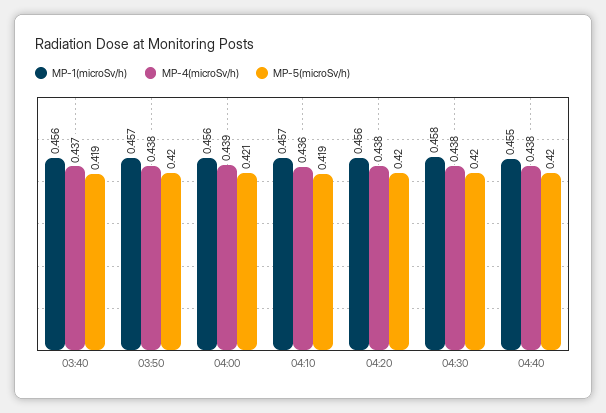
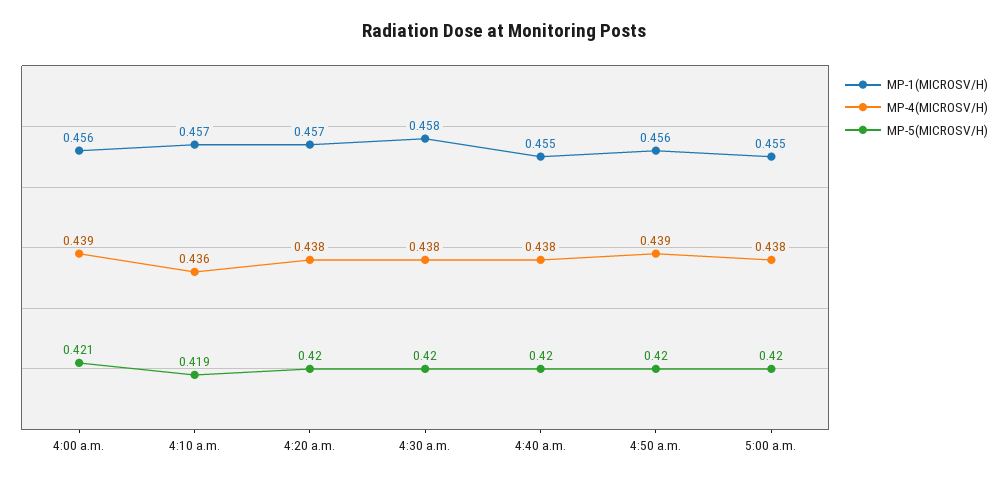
MP-1(microSv/h), 03:40: 0.456 -> none
MP-4(microSv/h), 03:40: 0.437 -> none
MP-5(microSv/h), 03:40: 0.419 -> none
MP-1(microSv/h), 03:50: 0.457 -> none
MP-4(microSv/h), 03:50: 0.438 -> none
MP-5(microSv/h), 03:50: 0.42 -> none
MP-1(microSv/h), 04:20: 0.456 -> 0.457
MP-1(microSv/h), 4:50 a.m.: none -> 0.456
MP-4(microSv/h), 4:50 a.m.: none -> 0.439
MP-5(microSv/h), 4:50 a.m.: none -> 0.42
MP-1(microSv/h), 5:00 a.m.: none -> 0.455
MP-4(microSv/h), 5:00 a.m.: none -> 0.438
MP-5(microSv/h), 5:00 a.m.: none -> 0.42

